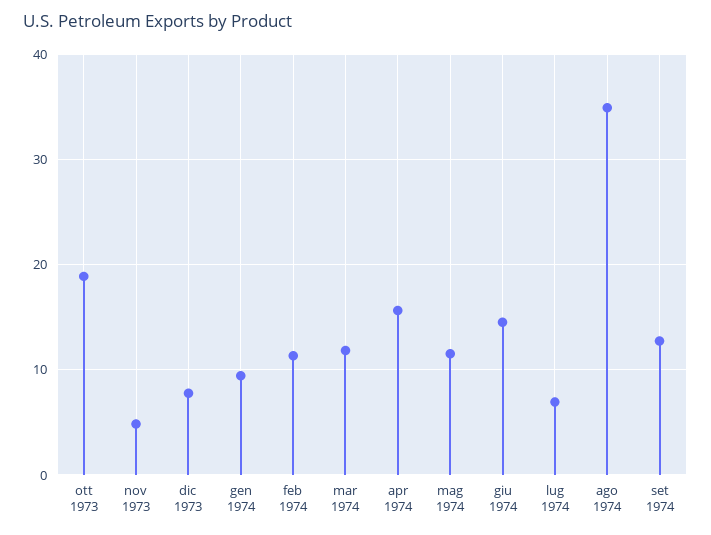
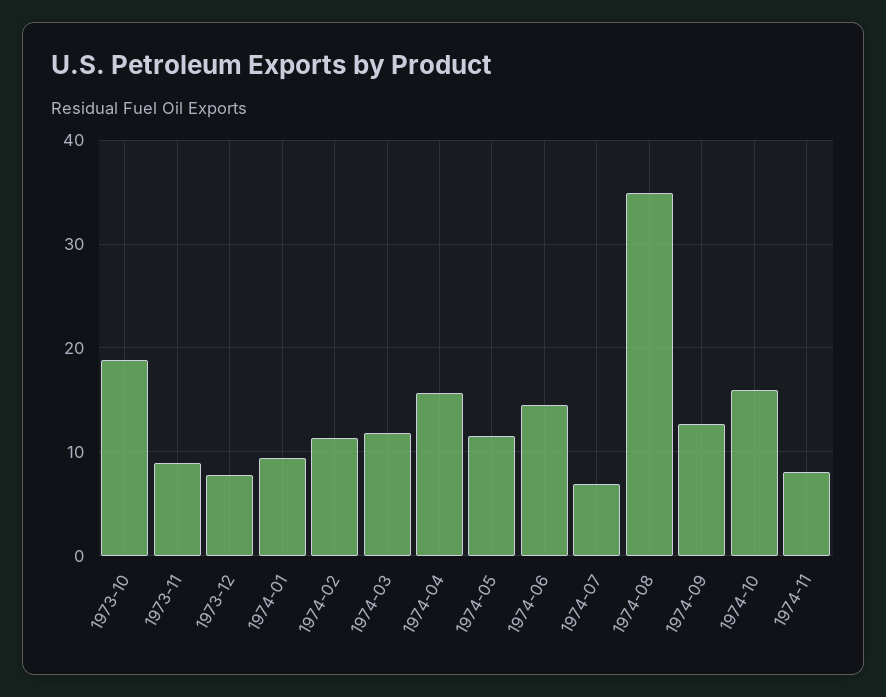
nov 1973: 5 -> 9
1974-10: none -> 16
1974-11: none -> 8

